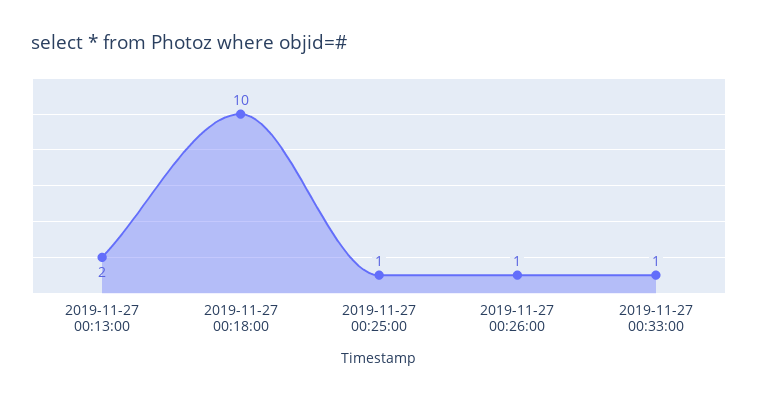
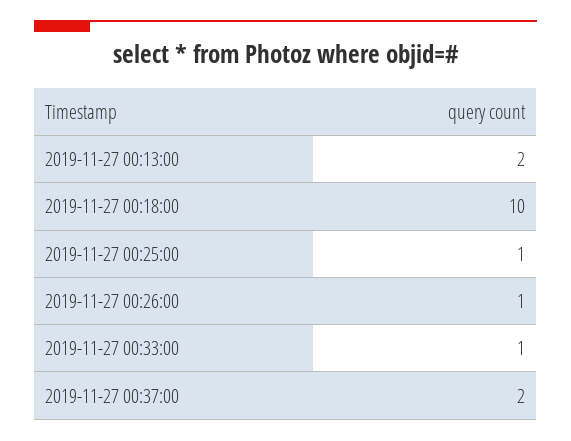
2019-11-27 00:37:00: none -> 2

